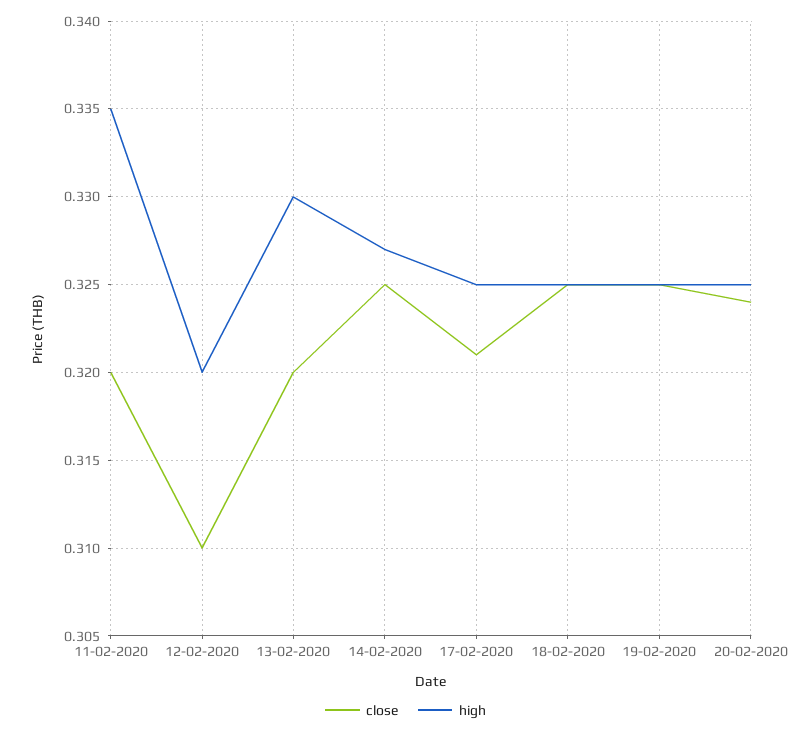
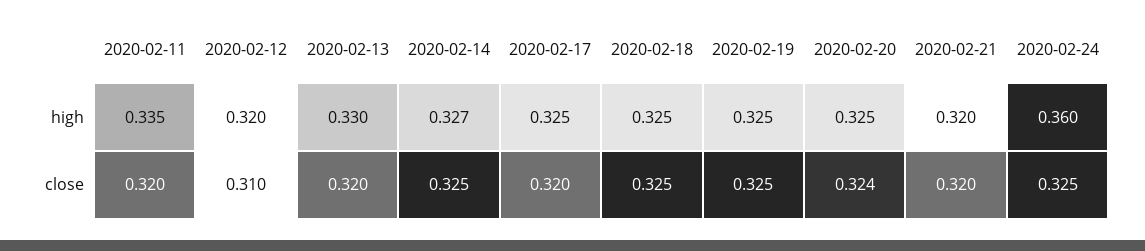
close, 17-02-2020: 0.321 -> 0.32
high, 2020-02-21: none -> 0.32
high, 2020-02-24: none -> 0.36
close, 2020-02-21: none -> 0.32
close, 2020-02-24: none -> 0.325

